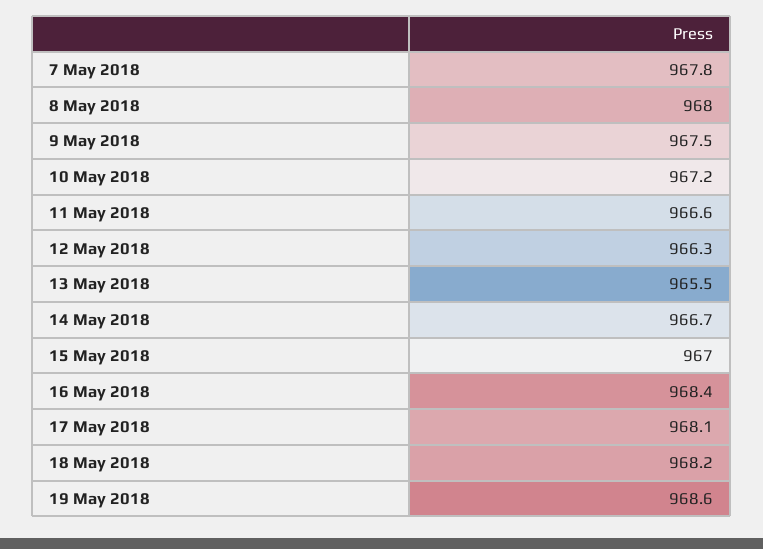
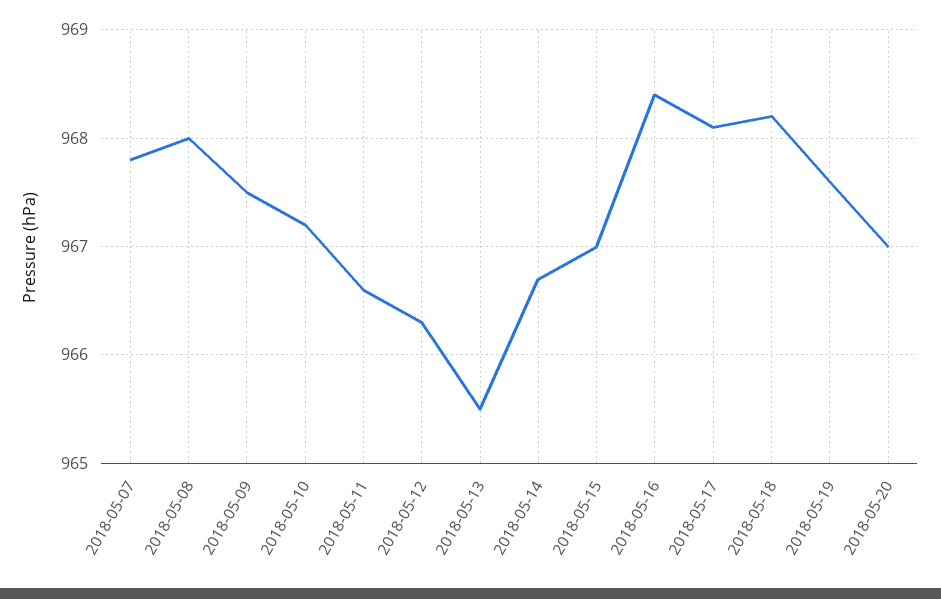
19 May 2018: 968.6 -> 967.6
2018-05-20: none -> 967

